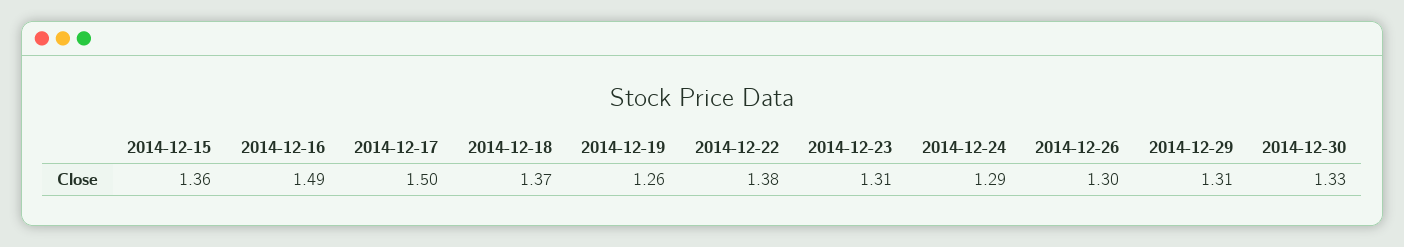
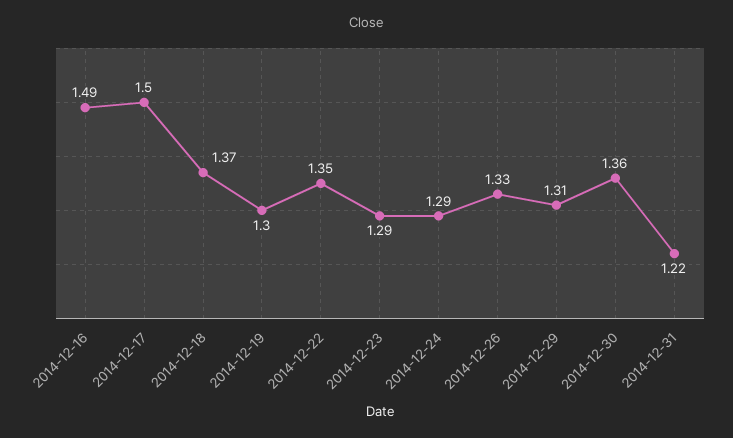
2014-12-15: 1.36 -> none
2014-12-19: 1.26 -> 1.3
2014-12-22: 1.38 -> 1.35
2014-12-23: 1.31 -> 1.29
2014-12-26: 1.3 -> 1.33
2014-12-30: 1.33 -> 1.36
2014-12-31: none -> 1.22

